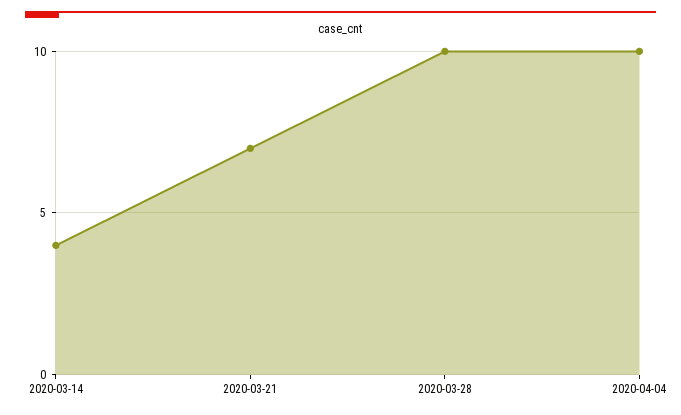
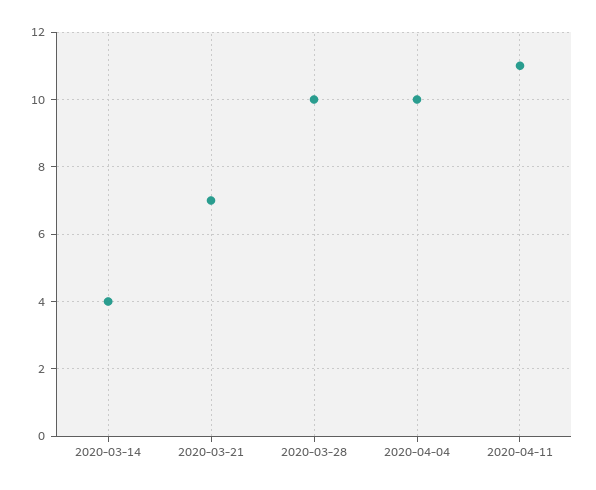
2020-04-11: none -> 11

